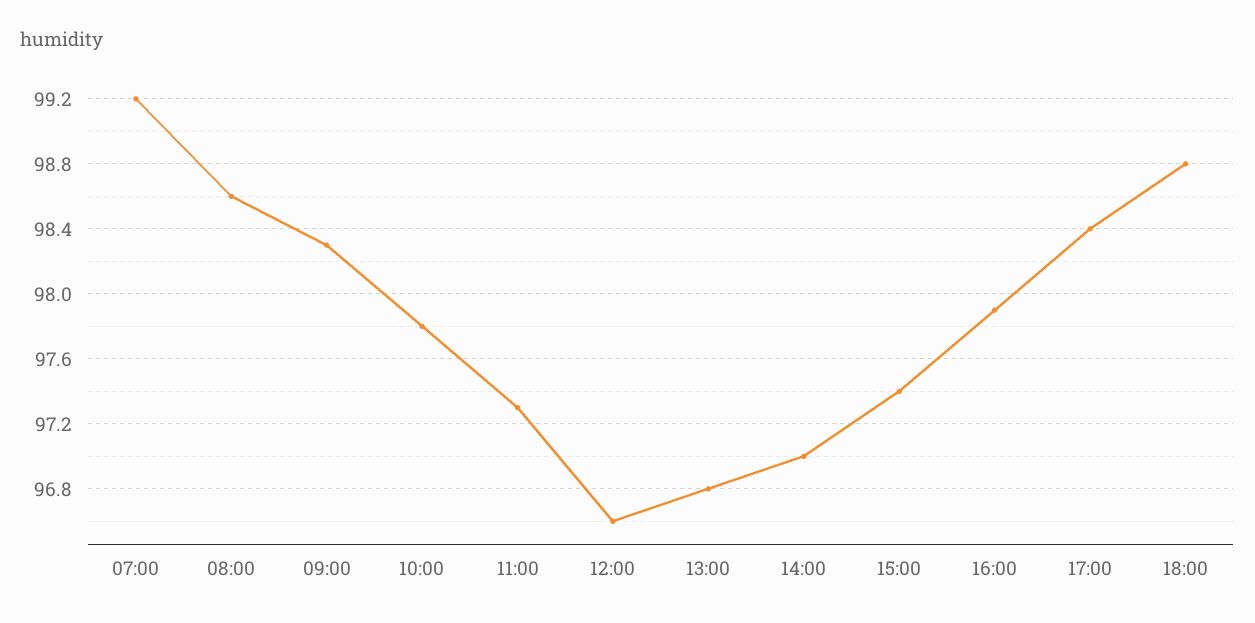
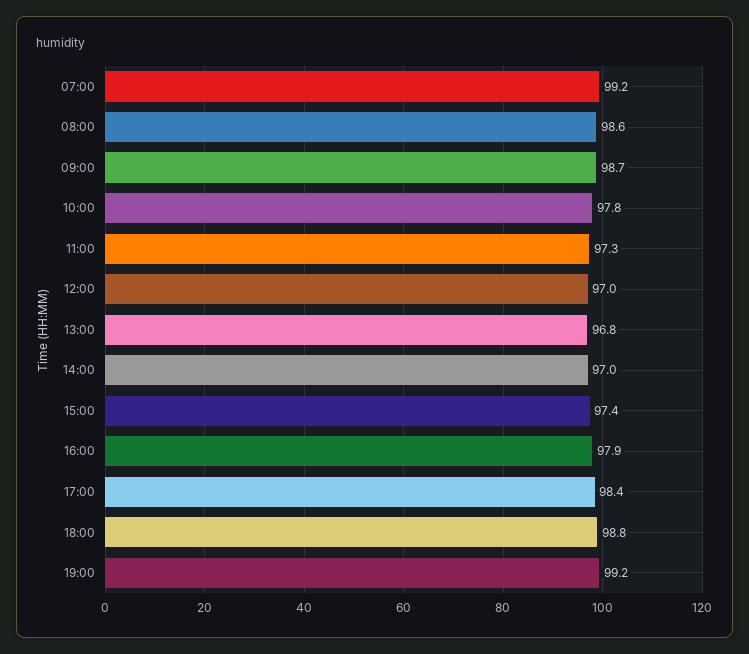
09:00: 98.3 -> 98.7
12:00: 96.6 -> 97
19:00: none -> 99.2

